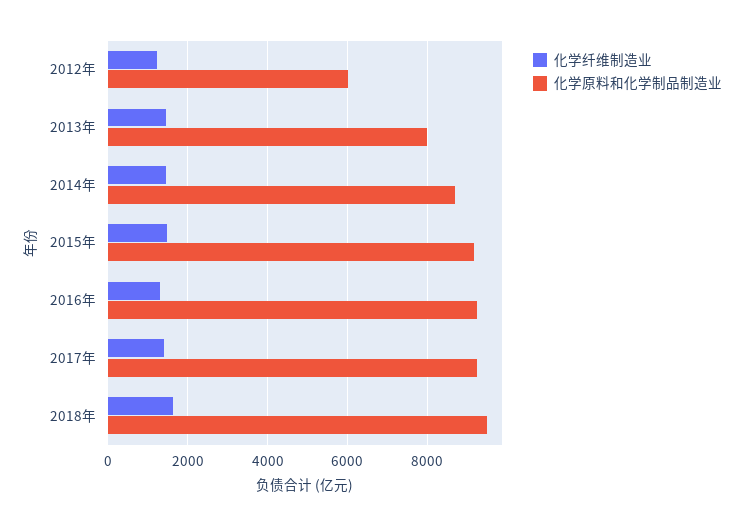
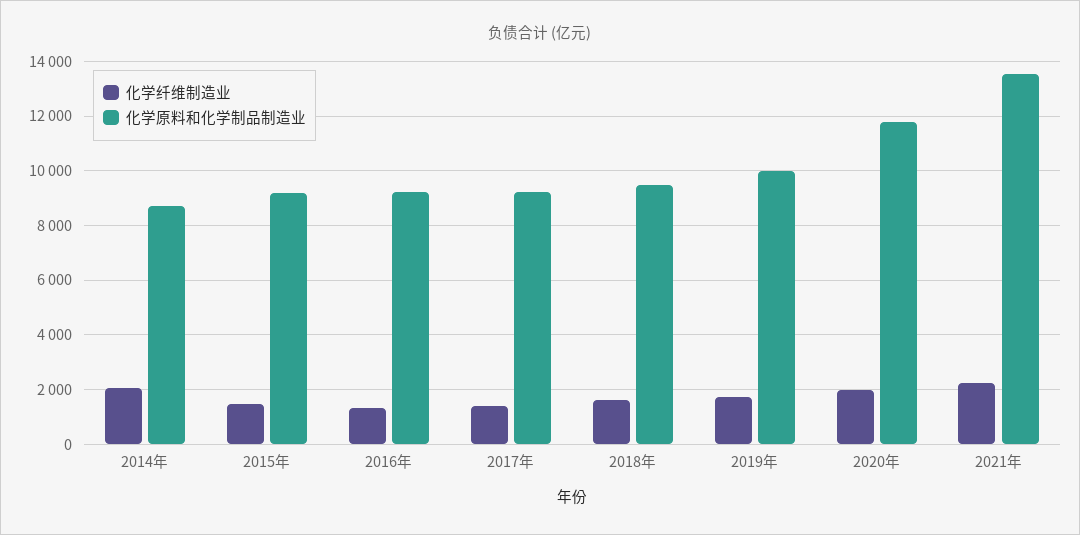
化学纤维制造业, 2012年: 1200 -> none
化学原料和化学制品制造业, 2012年: 6000 -> none
化学纤维制造业, 2013年: 1400 -> none
化学原料和化学制品制造业, 2013年: 8000 -> none
化学纤维制造业, 2014年: 1400 -> 2000
化学纤维制造业, 2019年: none -> 1750
化学原料和化学制品制造业, 2019年: none -> 10000
化学纤维制造业, 2020年: none -> 2000
化学原料和化学制品制造业, 2020年: none -> 11750
化学纤维制造业, 2021年: none -> 2250
化学原料和化学制品制造业, 2021年: none -> 13500

